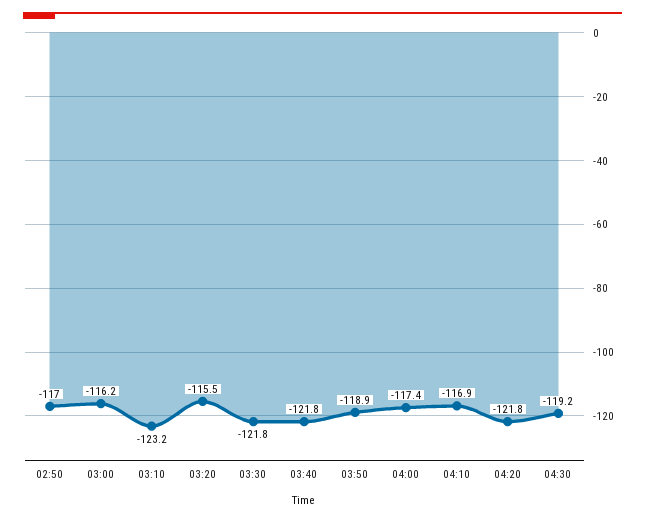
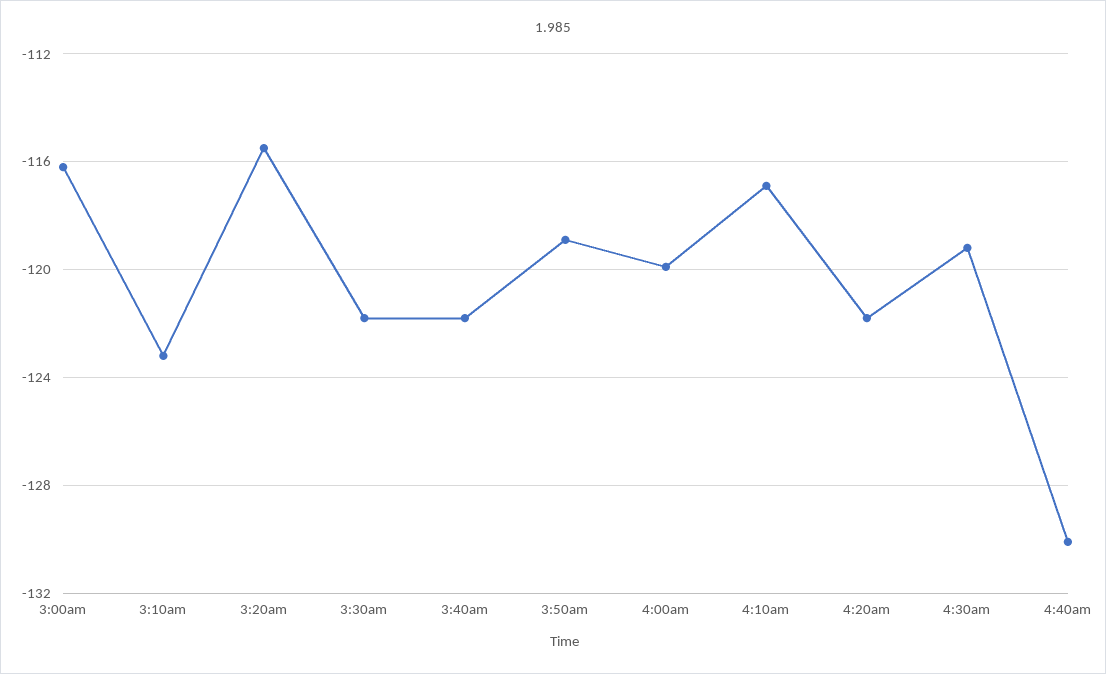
02:50: -117 -> none
04:00: -117.4 -> -120
4:40am: none -> -130

